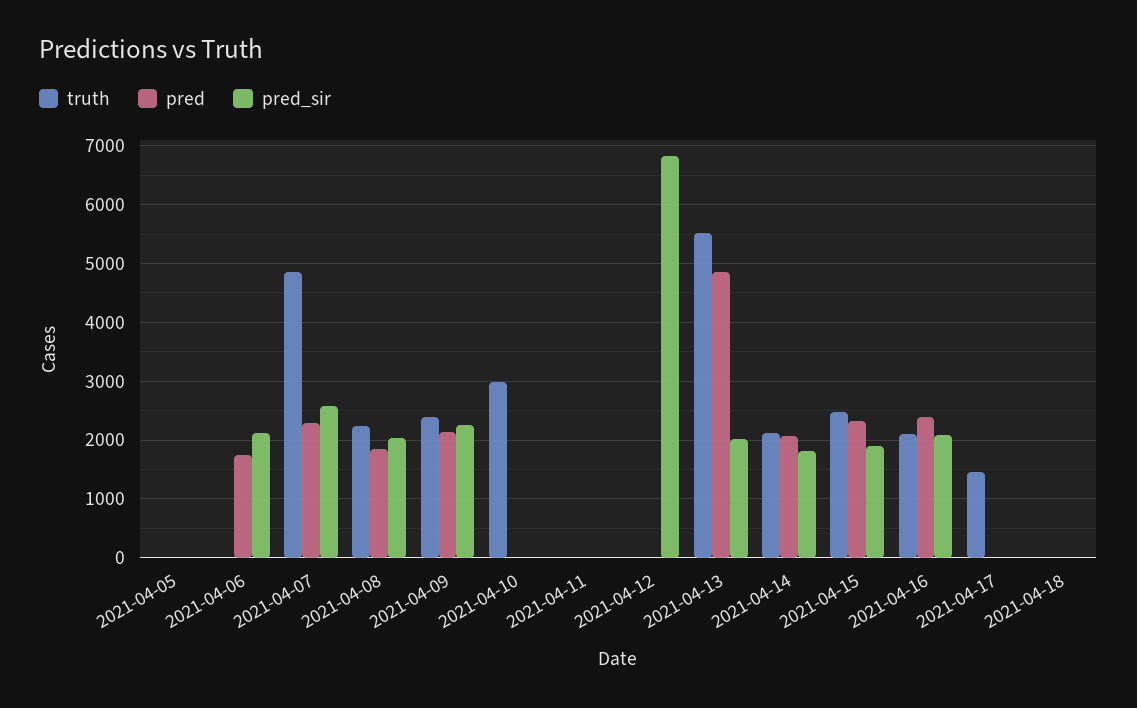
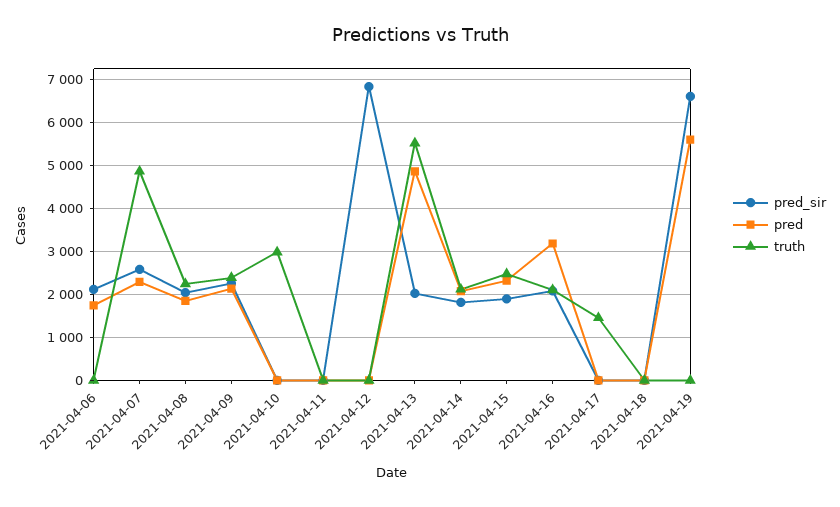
truth, 2021-04-05: 0 -> none
pred, 2021-04-05: 0 -> none
pred_sir, 2021-04-05: 0 -> none
pred, 2021-04-16: 2400 -> 3200
pred_sir, 2021-04-19: none -> 6600
pred, 2021-04-19: none -> 5600
truth, 2021-04-19: none -> 0

